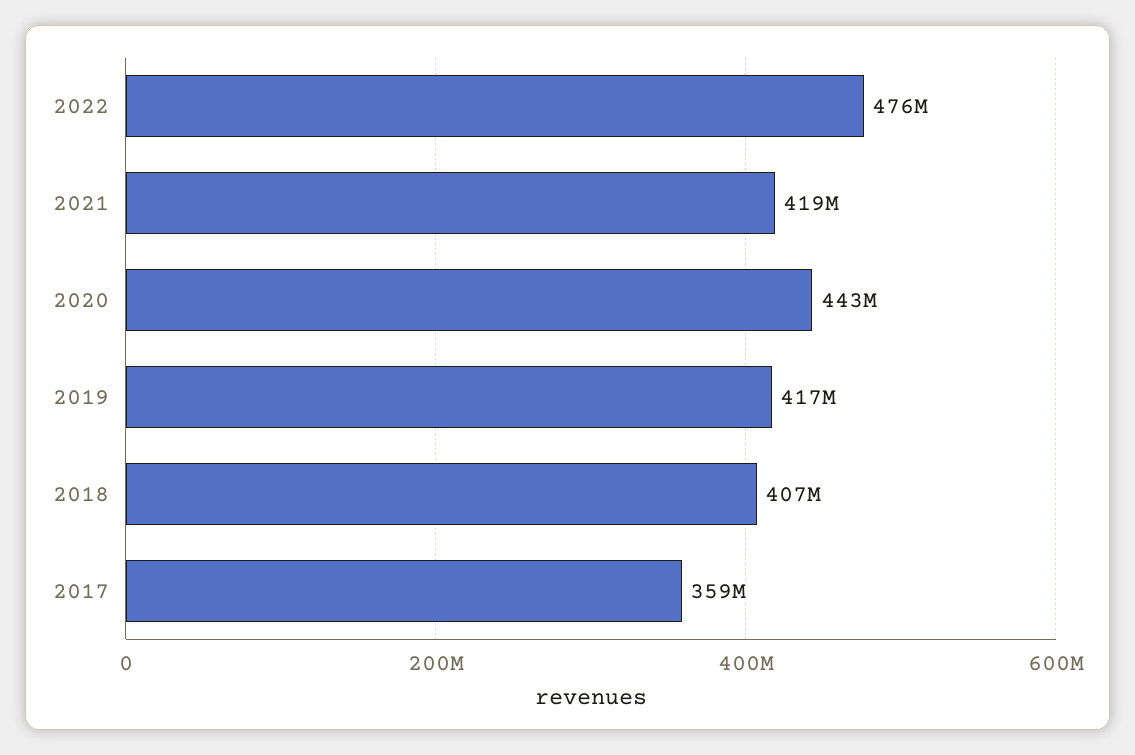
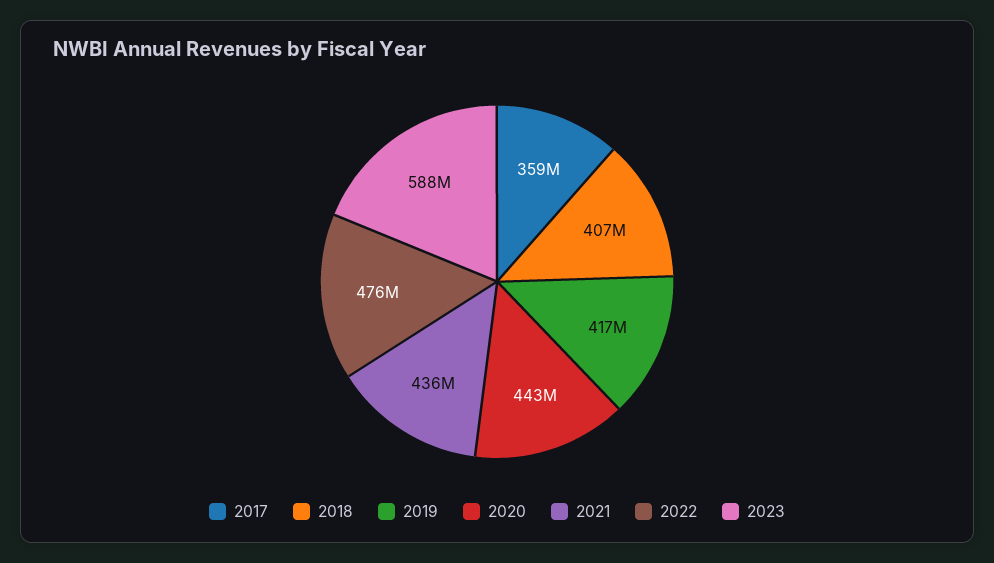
2021: 419000000 -> 436000000
2023: none -> 588000000

